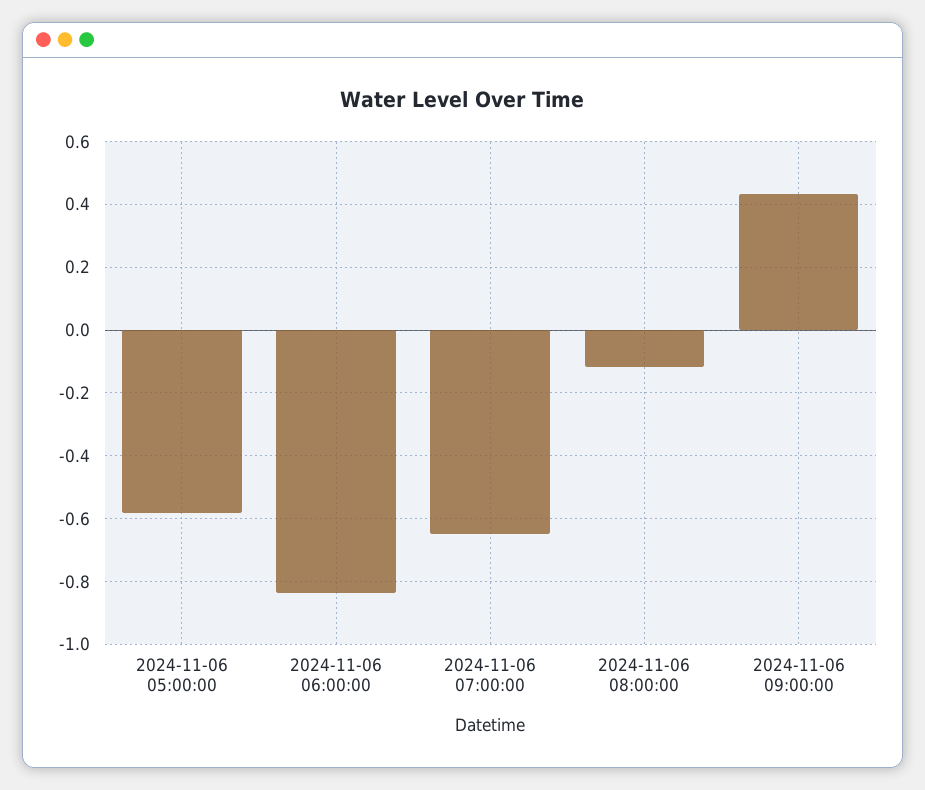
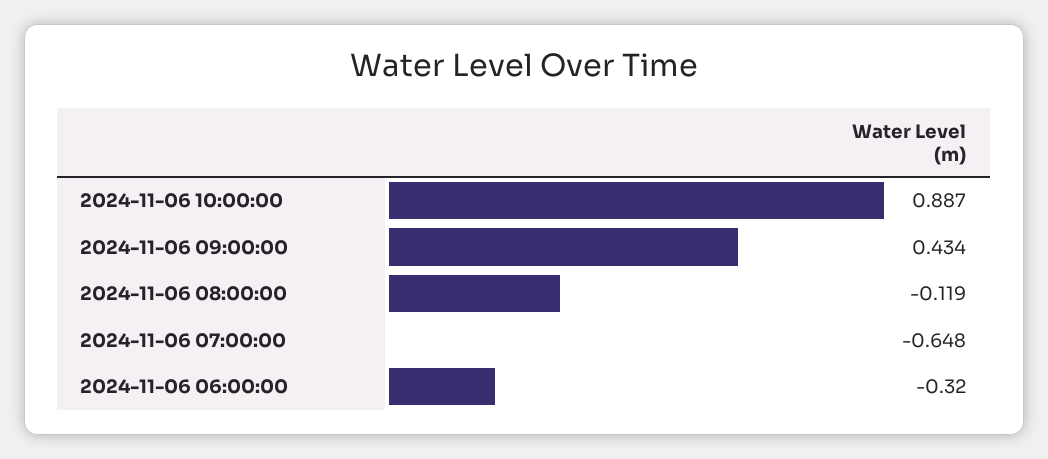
2024-11-06 05:00:00: -0.58 -> none
2024-11-06 06:00:00: -0.84 -> -0.32
2024-11-06 10:00:00: none -> 0.887

